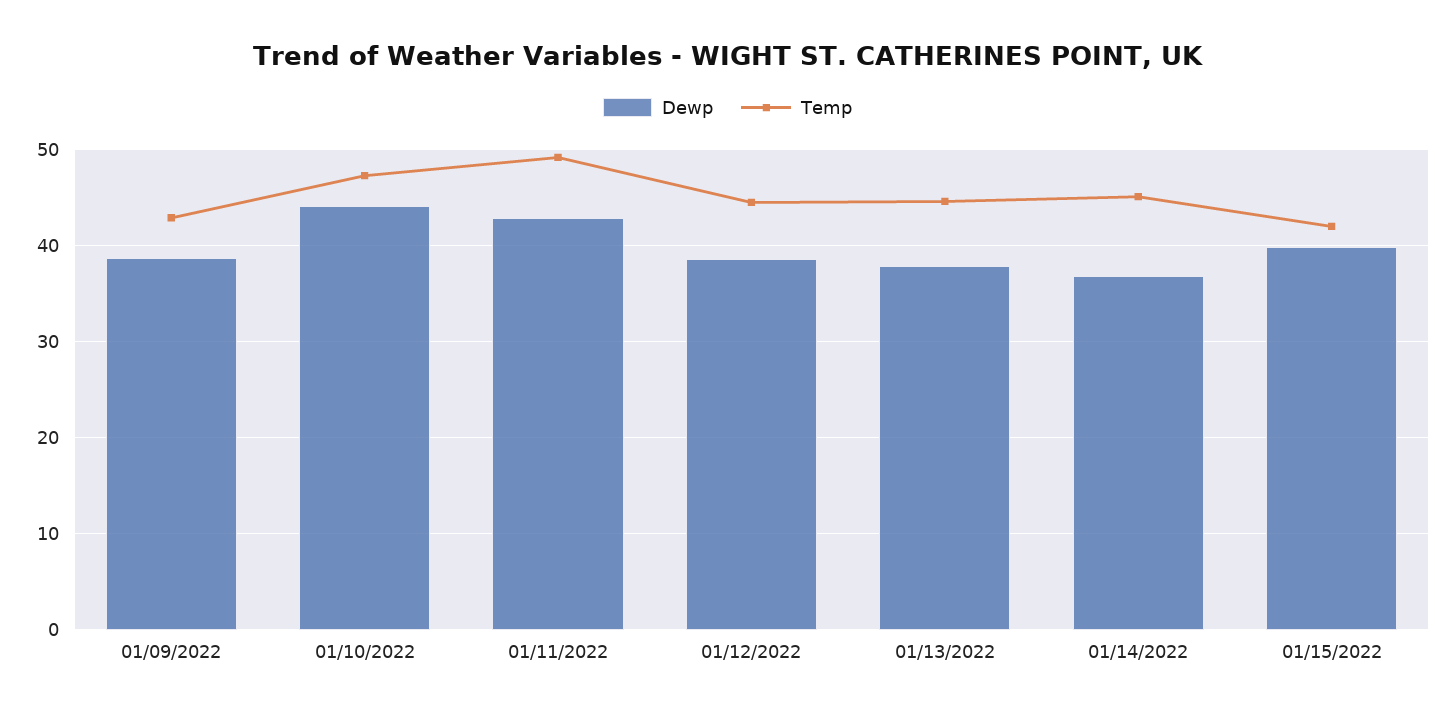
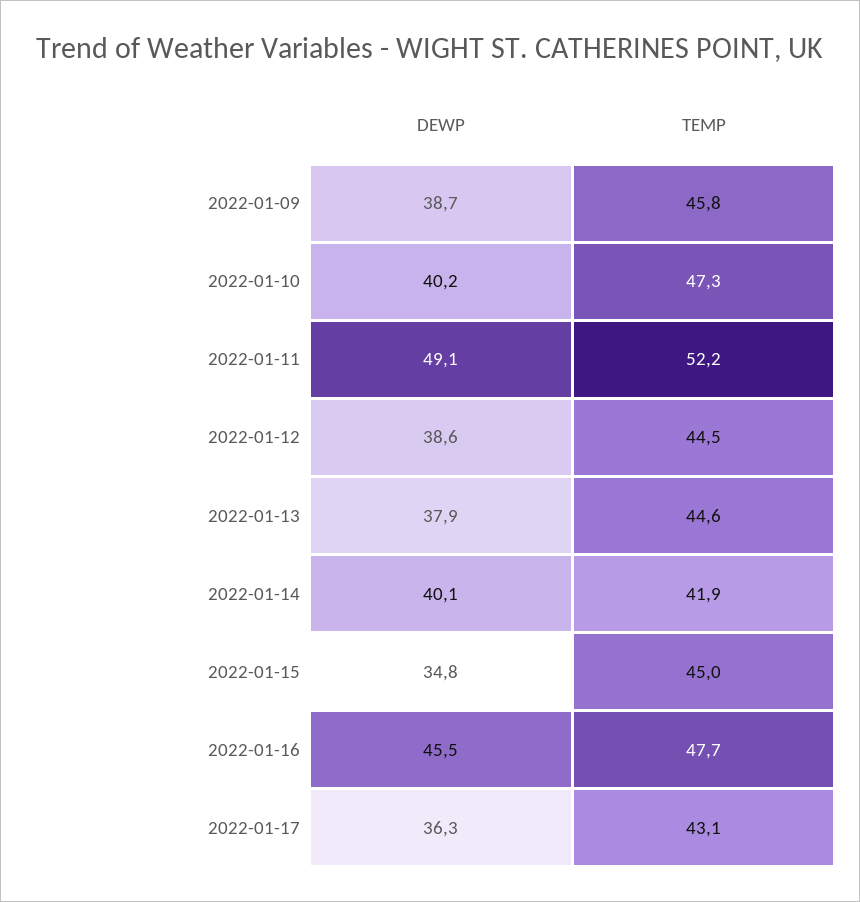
Temp, 01/09/2022: 43 -> 45.8
Dewp, 01/10/2022: 44 -> 40.2
Dewp, 01/11/2022: 43 -> 49.1
Temp, 01/11/2022: 49 -> 52.2
Dewp, 01/14/2022: 37 -> 40.1
Temp, 01/14/2022: 45 -> 41.9
Dewp, 01/15/2022: 40 -> 34.8
Temp, 01/15/2022: 42 -> 45
Dewp, 2022-01-16: none -> 45.5
Temp, 2022-01-16: none -> 47.7
Dewp, 2022-01-17: none -> 36.3
Temp, 2022-01-17: none -> 43.1

